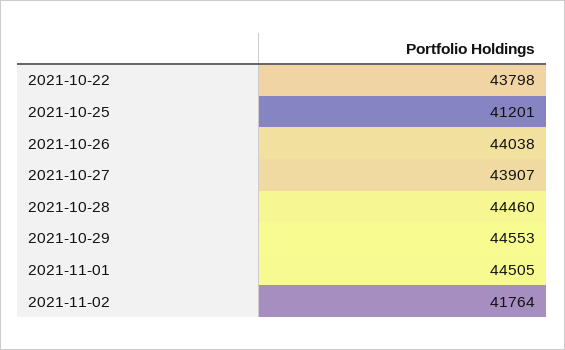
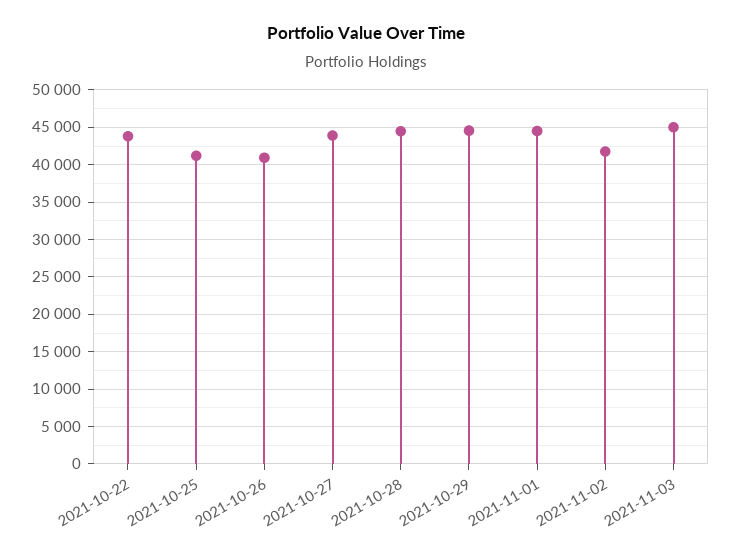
2021-10-26: 44038 -> 41000
2021-11-03: none -> 45000

